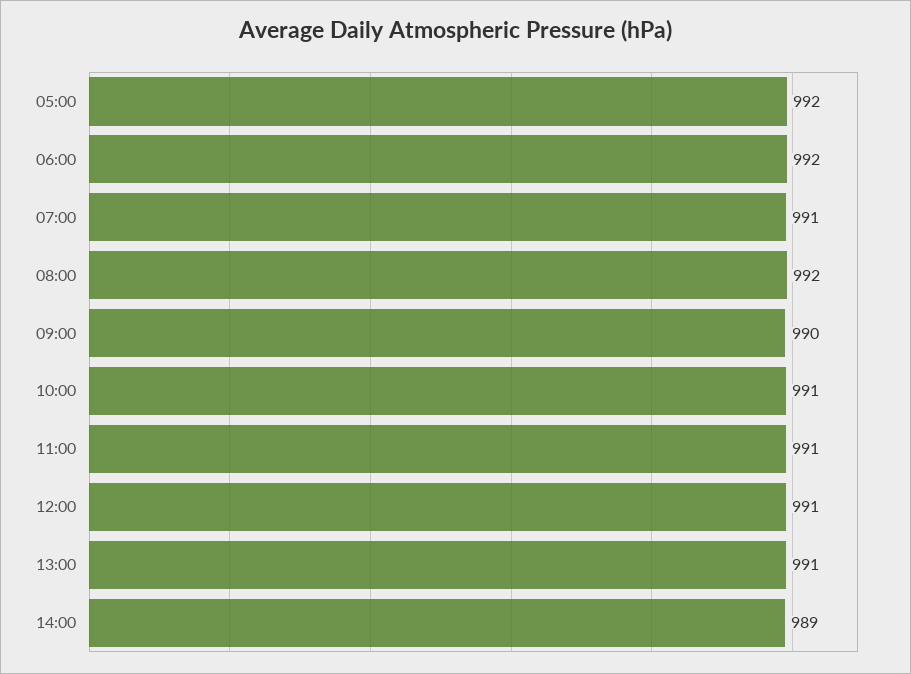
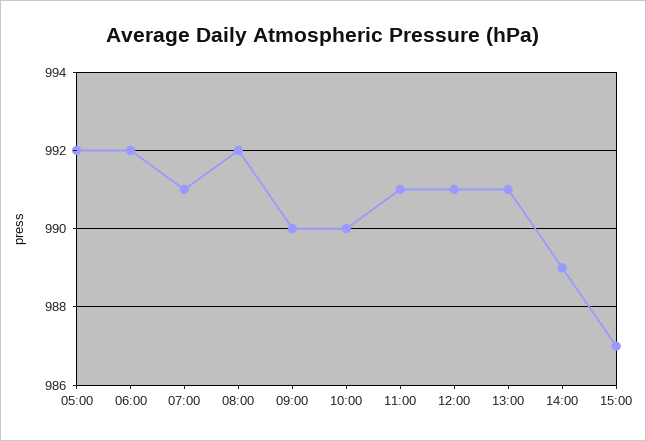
10:00: 991 -> 990
15:00: none -> 987

